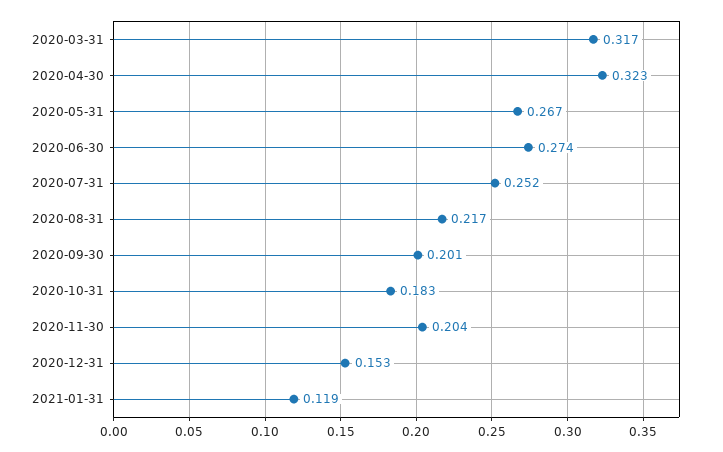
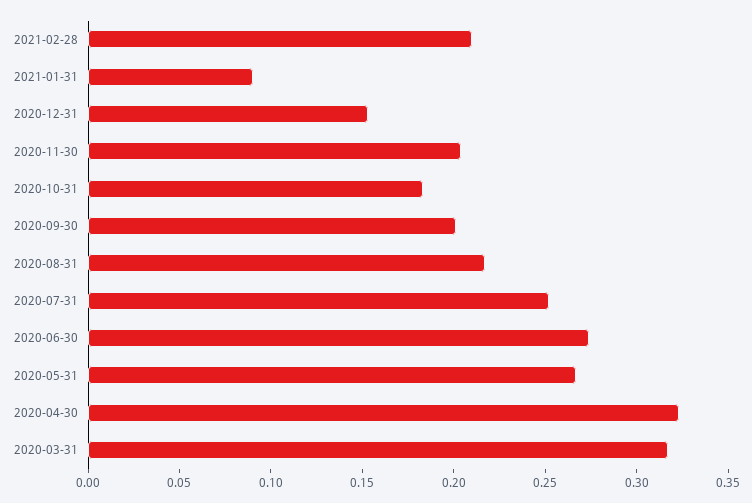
2021-01-31: 0.119 -> 0.09
2021-02-28: none -> 0.21

